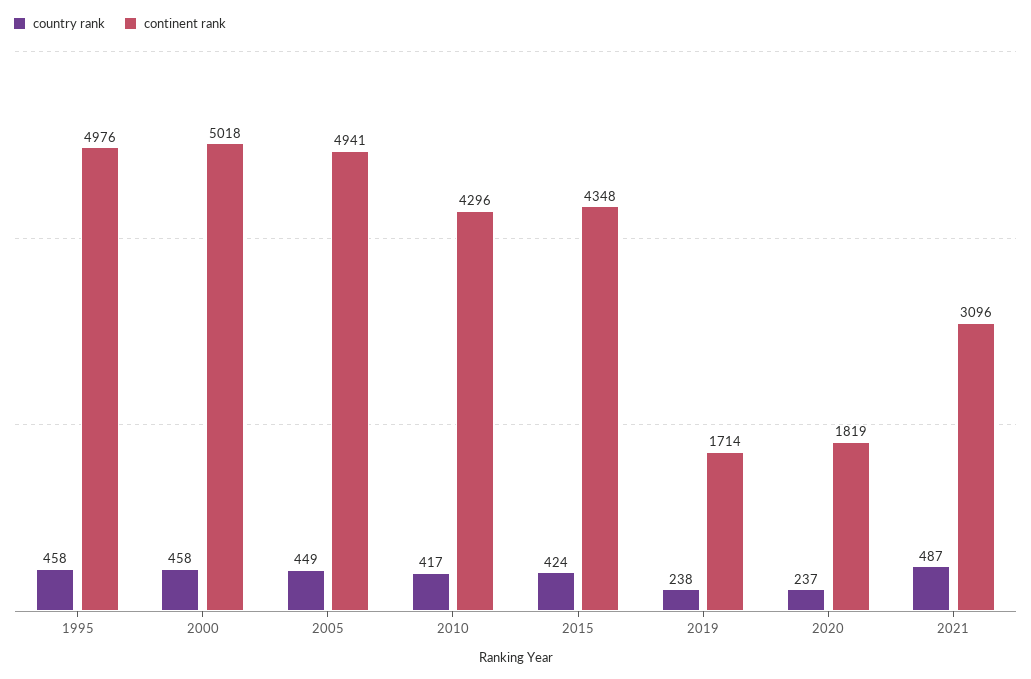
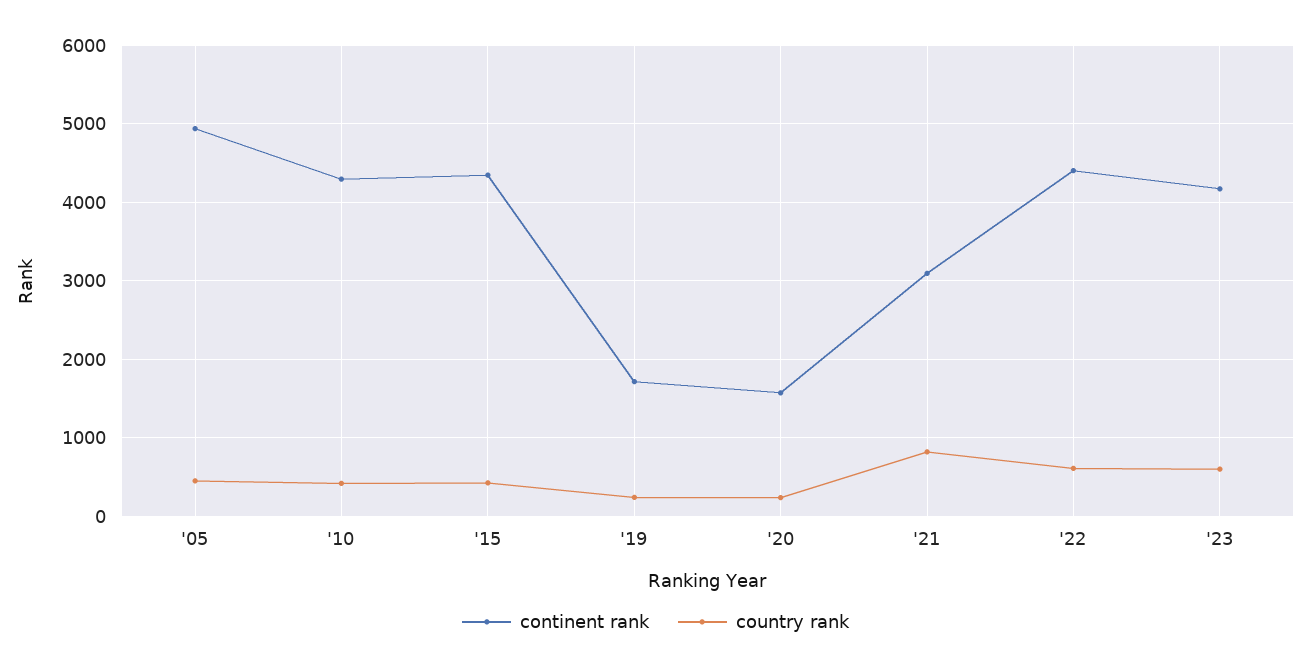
country rank, 1995: 458 -> none
continent rank, 1995: 4976 -> none
country rank, 2000: 458 -> none
continent rank, 2000: 5018 -> none
continent rank, 2020: 1819 -> 1600
country rank, 2021: 487 -> 800
continent rank, '22: none -> 4400
country rank, '22: none -> 600
continent rank, '23: none -> 4200
country rank, '23: none -> 600

